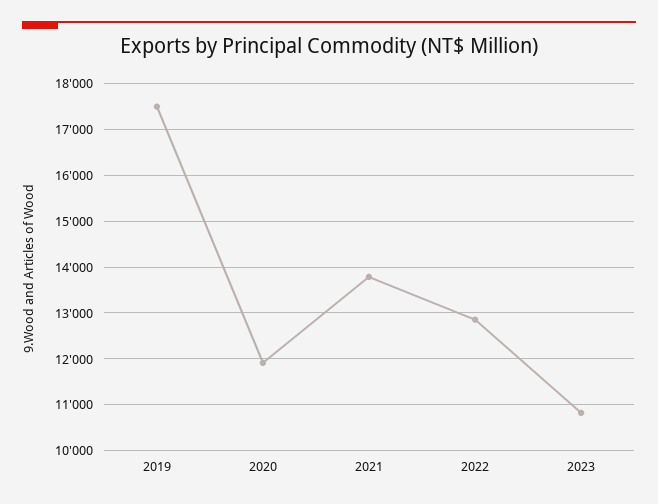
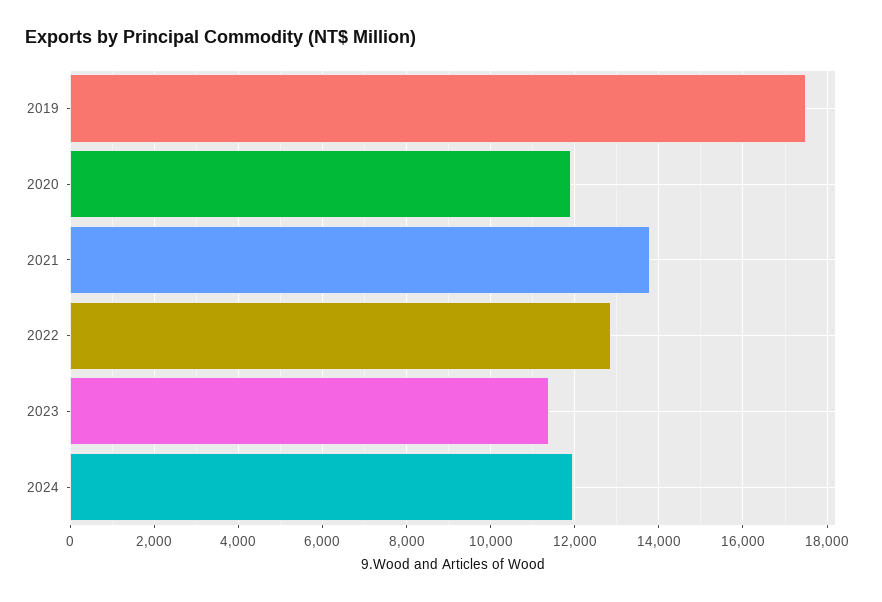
2023: 10800 -> 11400
2024: none -> 12000

